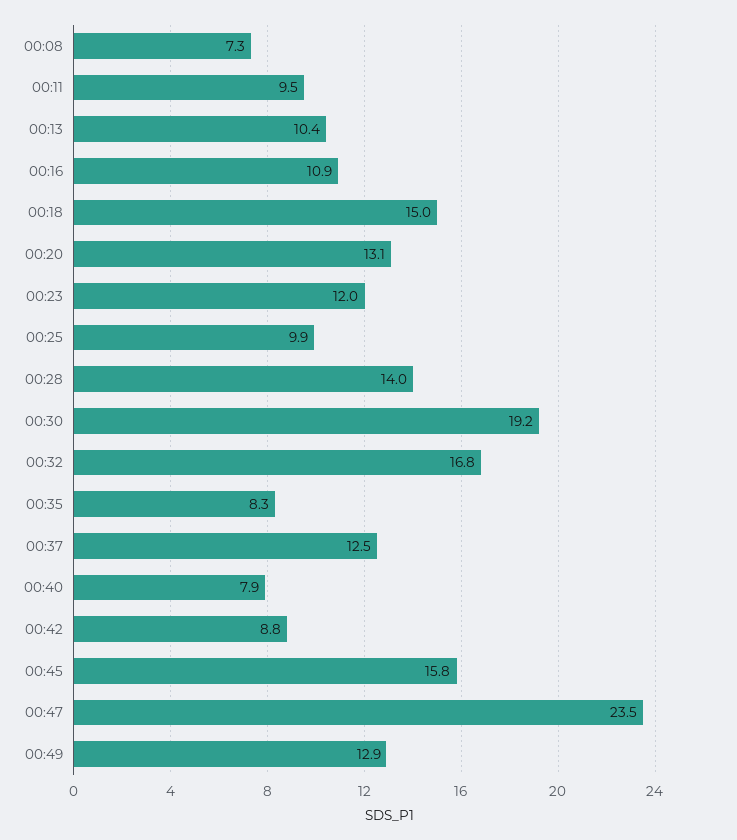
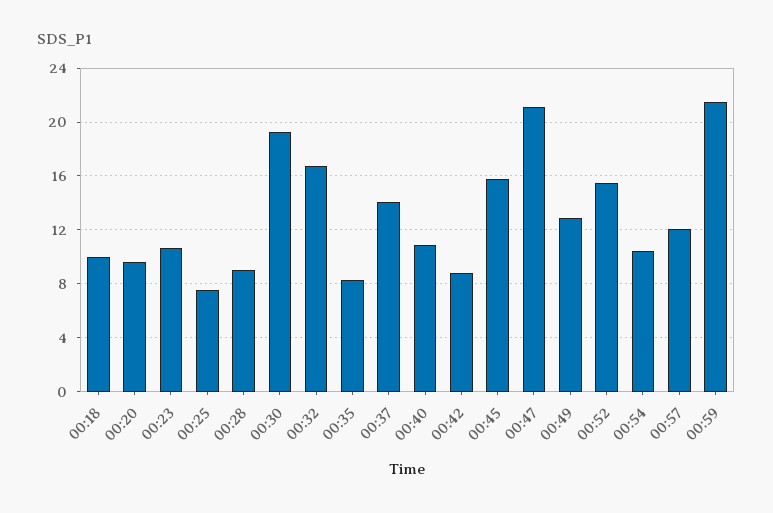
00:08: 7.3 -> none
00:11: 9.5 -> none
00:13: 10.4 -> none
00:16: 10.9 -> none
00:18: 15 -> 10
00:20: 13.1 -> 9.5
00:23: 12 -> 10.5
00:25: 9.9 -> 7.5
00:28: 14 -> 9
00:37: 12.5 -> 14
00:40: 7.9 -> 11
00:47: 23.5 -> 21
00:52: none -> 15.5
00:54: none -> 10.5
00:57: none -> 12
00:59: none -> 21.5

